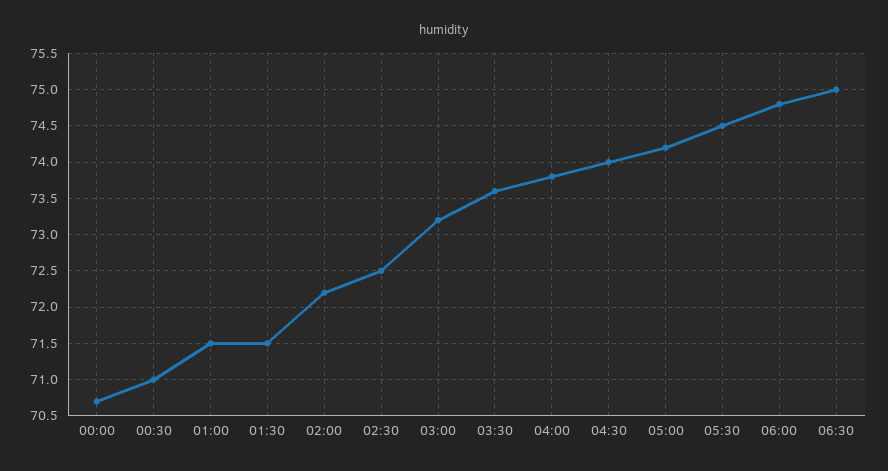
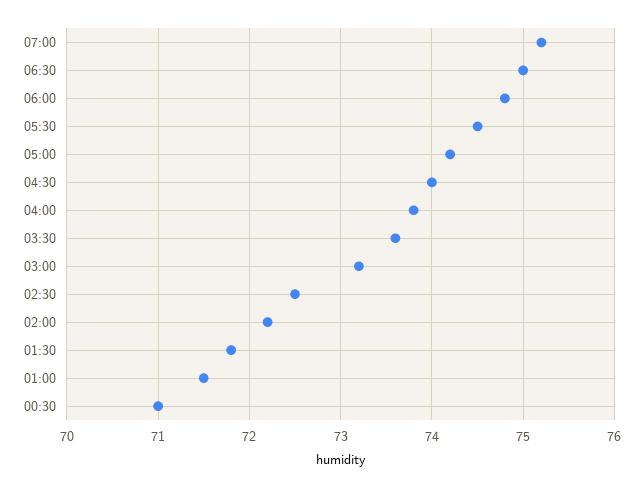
00:00: 70.7 -> none
01:30: 71.5 -> 71.8
07:00: none -> 75.2

